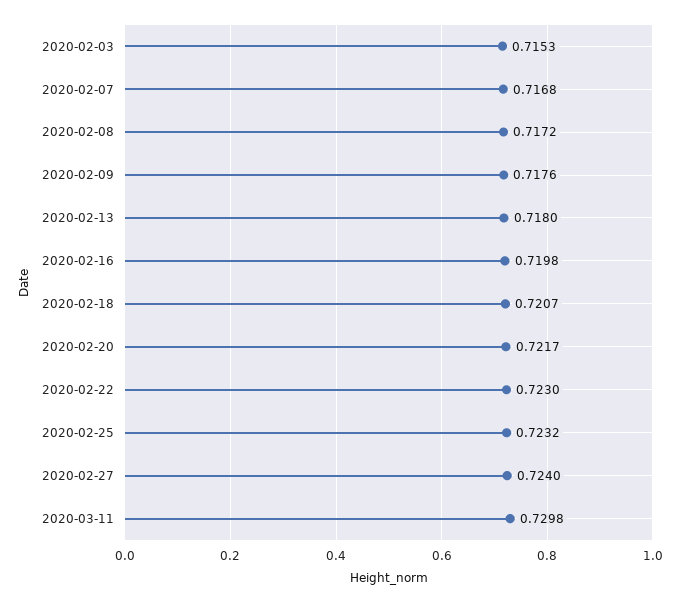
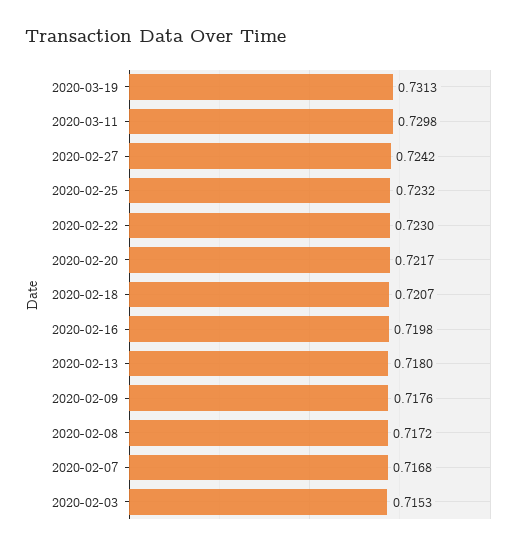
2020-02-27: 0.724 -> 0.7242
2020-03-19: none -> 0.7313

